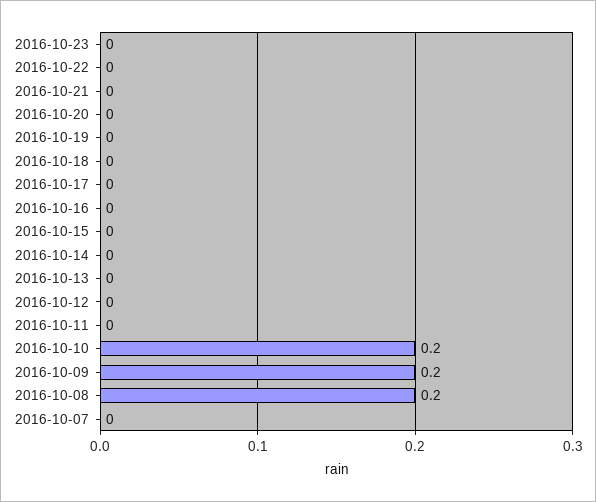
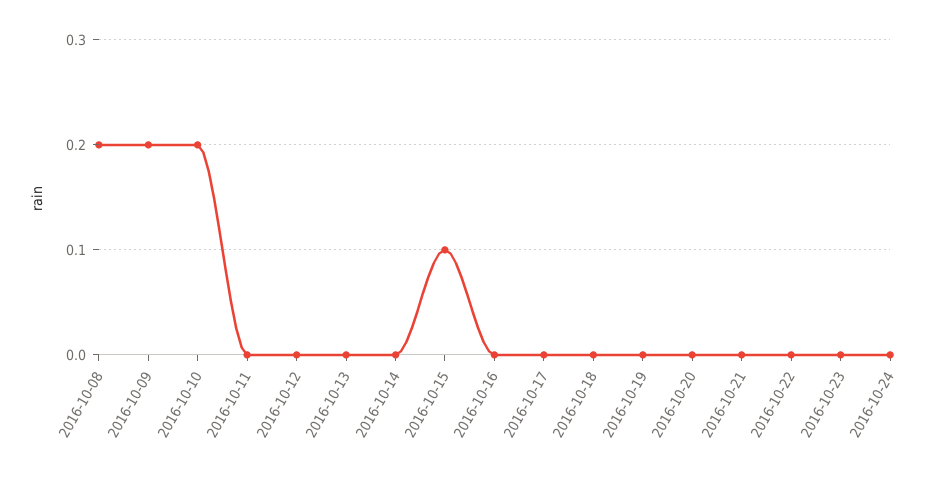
2016-10-15: 0 -> 0.1
2016-10-07: 0 -> none
2016-10-24: none -> 0

